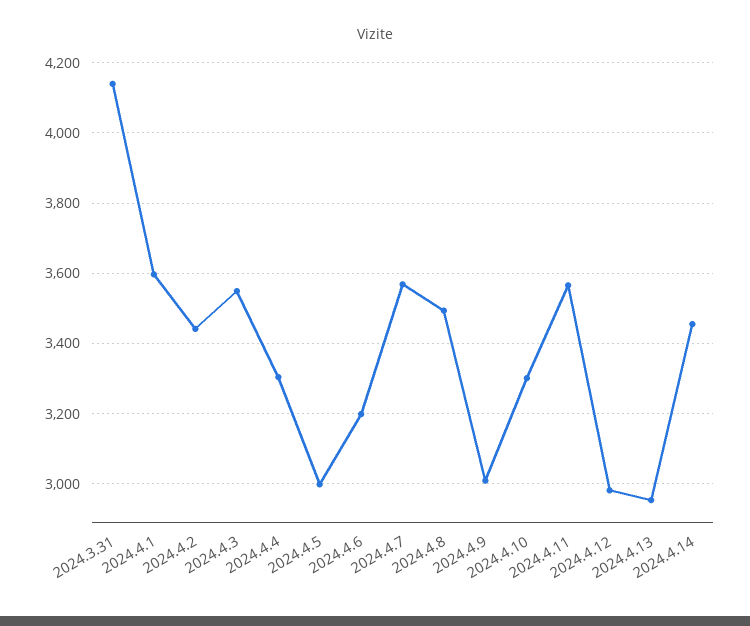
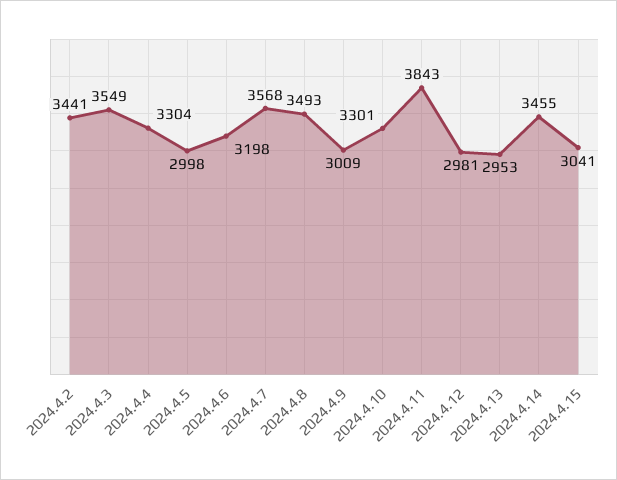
2024.3.31: 4140 -> none
2024.4.1: 3600 -> none
2024.4.11: 3560 -> 3843
2024.4.15: none -> 3041

